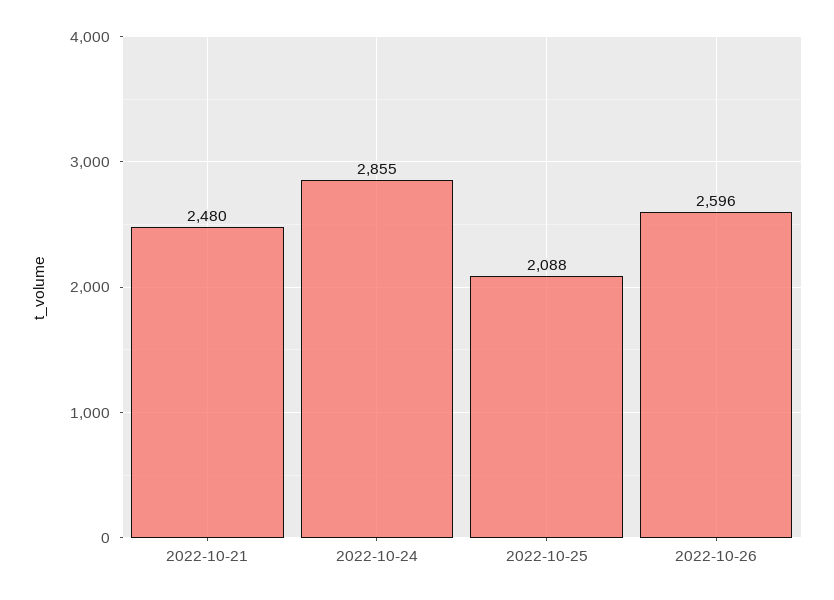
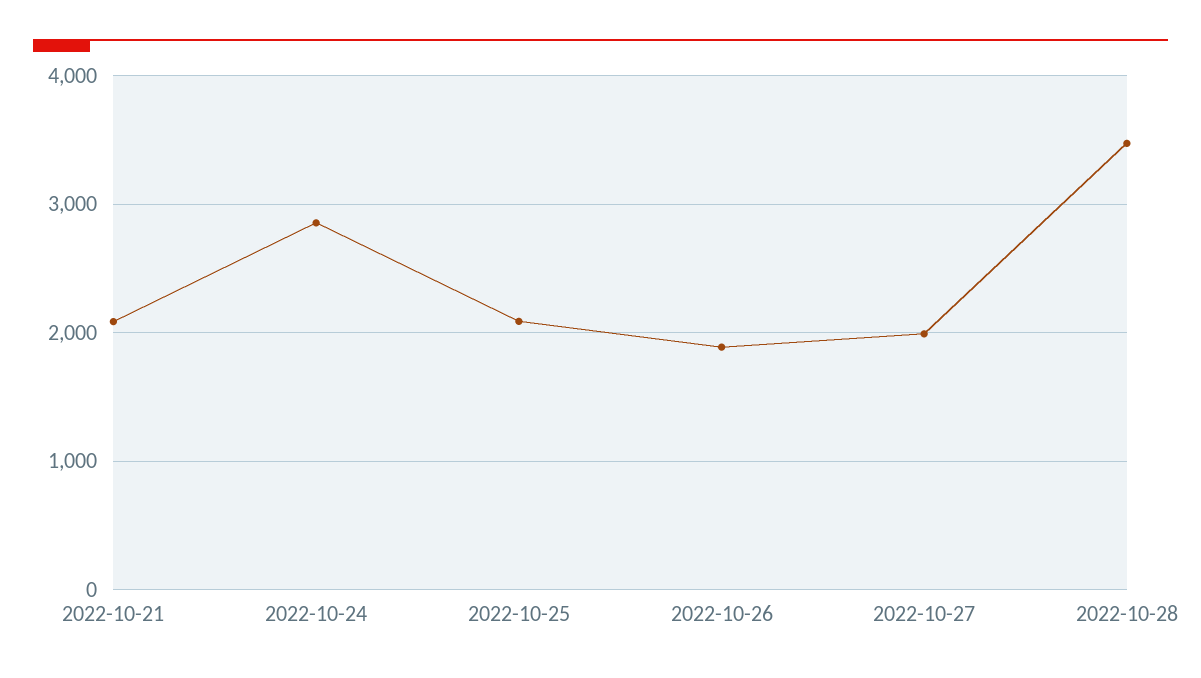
2022-10-21: 2480 -> 2100
2022-10-26: 2596 -> 1900
2022-10-27: none -> 2000
2022-10-28: none -> 3500

